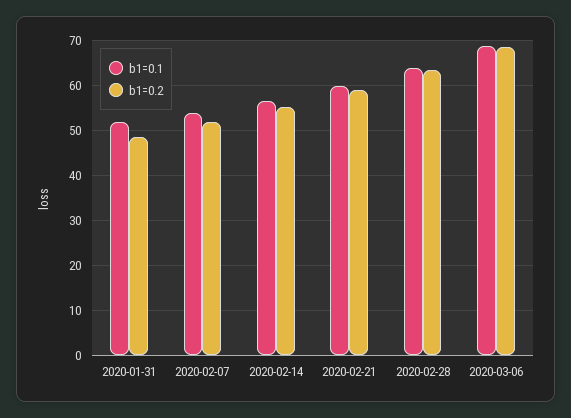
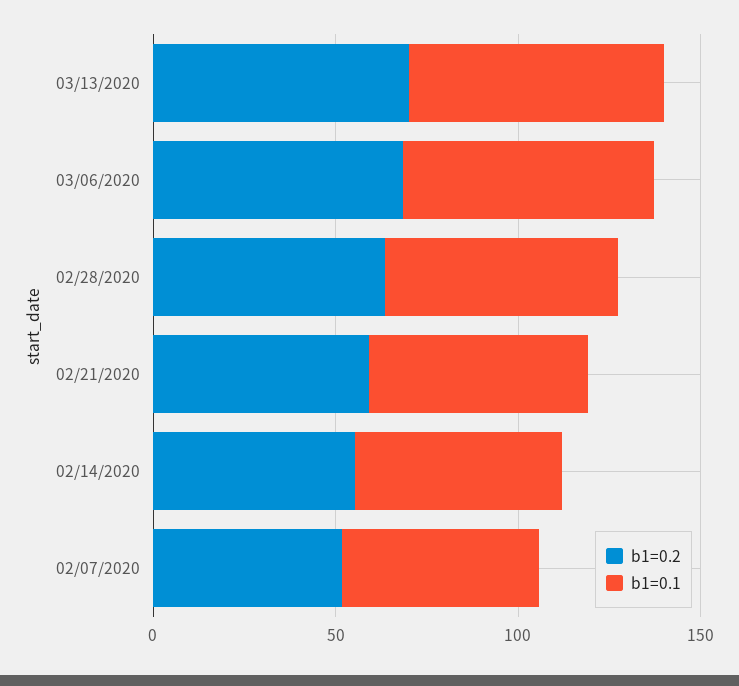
b1=0.1, 2020-01-31: 52 -> none
b1=0.2, 2020-01-31: 48 -> none
b1=0.2, 03/13/2020: none -> 70
b1=0.1, 03/13/2020: none -> 70

